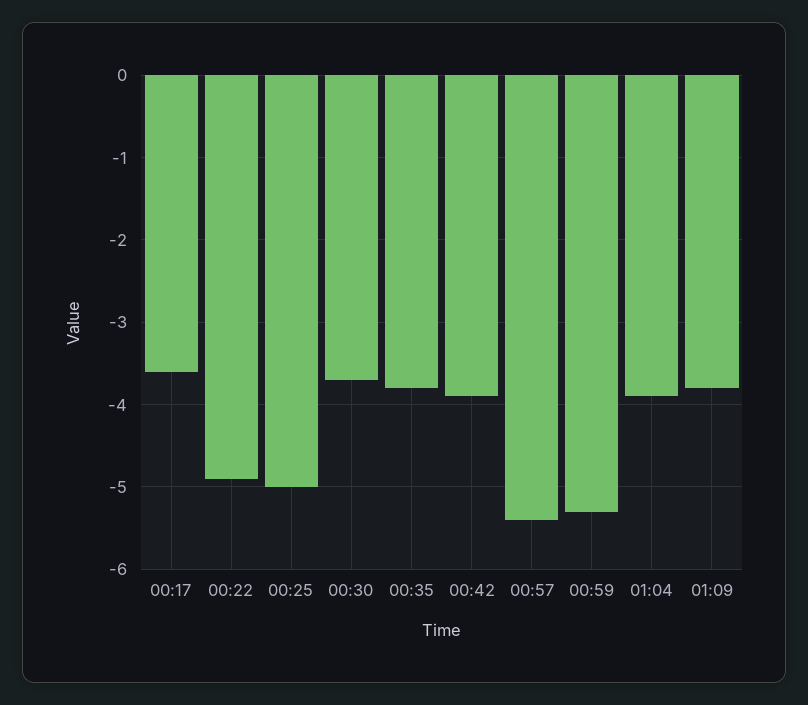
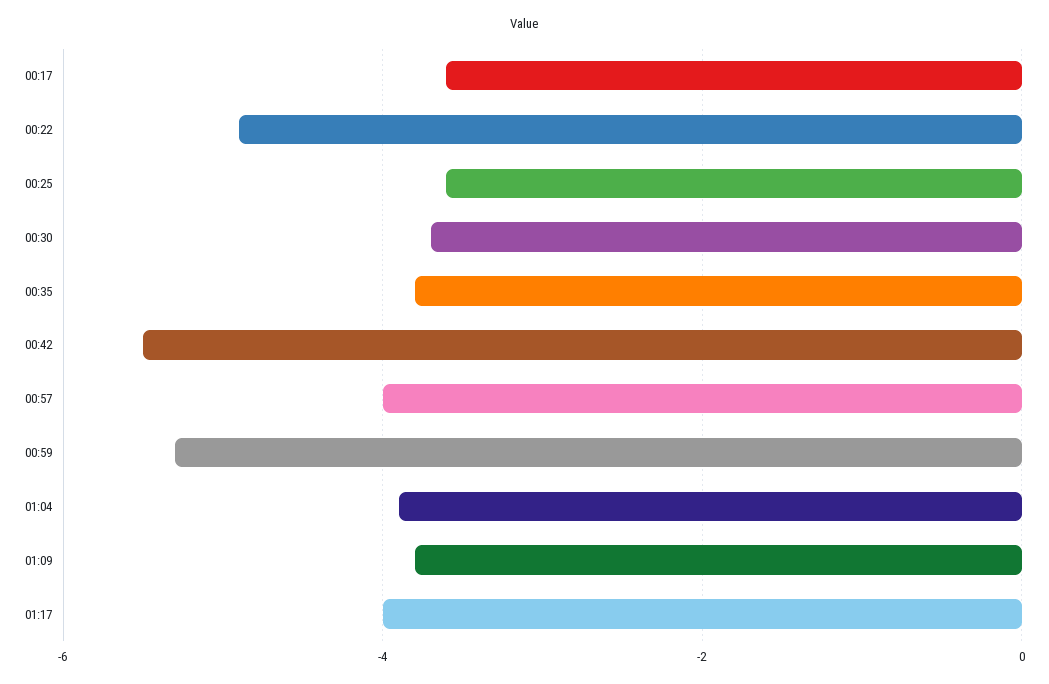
00:25: -5 -> -3.5
00:42: -3.9 -> -5.5
00:57: -5.4 -> -4
01:17: none -> -4

